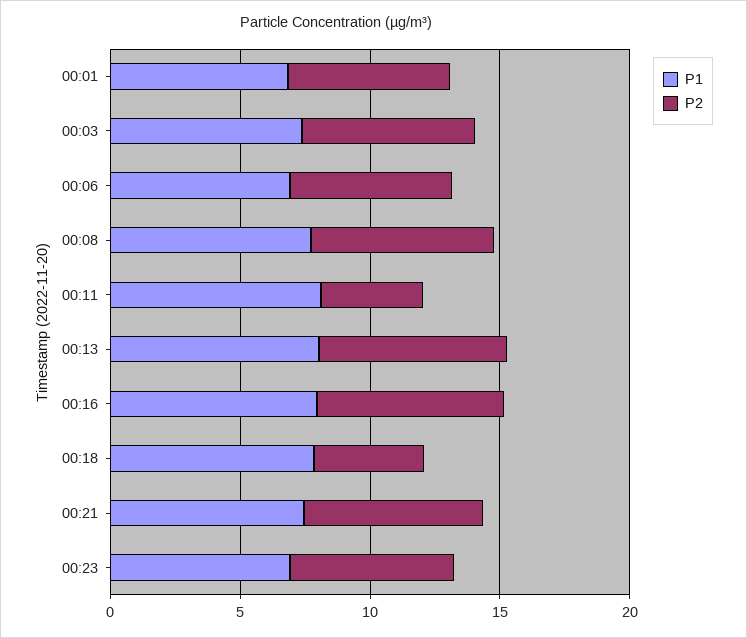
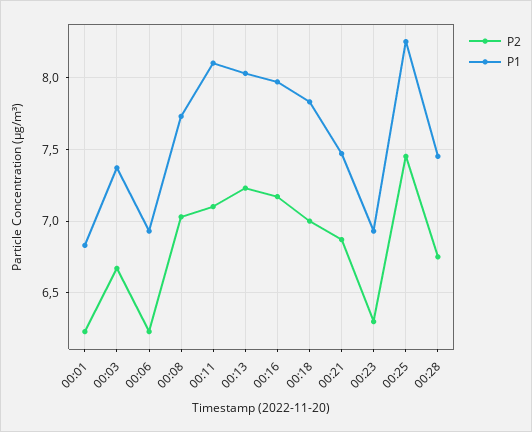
P2, 00:11: 4 -> 7.1
P2, 00:18: 4 -> 7
P2, 00:25: none -> 7.45
P1, 00:25: none -> 8.25
P2, 00:28: none -> 6.75
P1, 00:28: none -> 7.45

